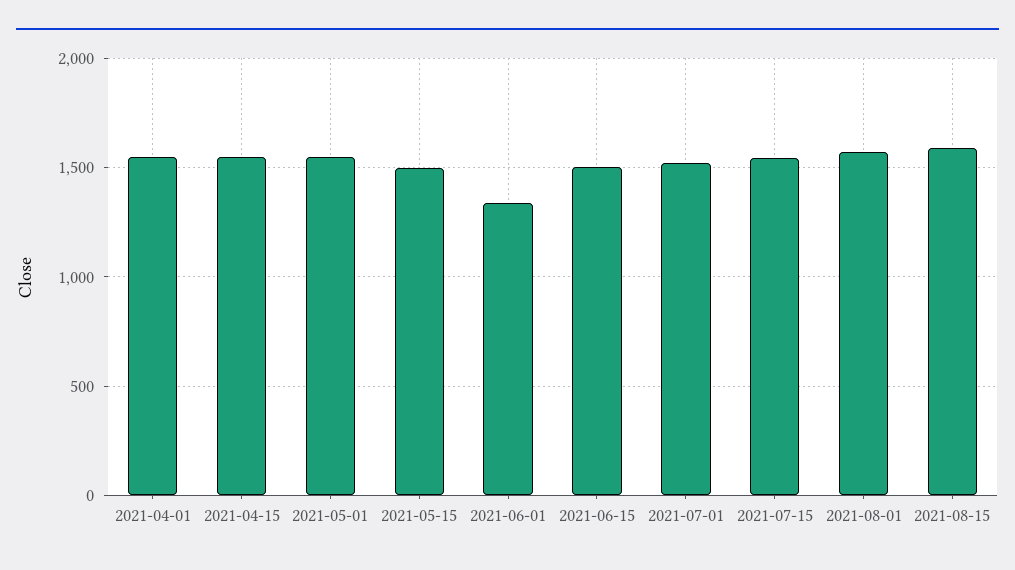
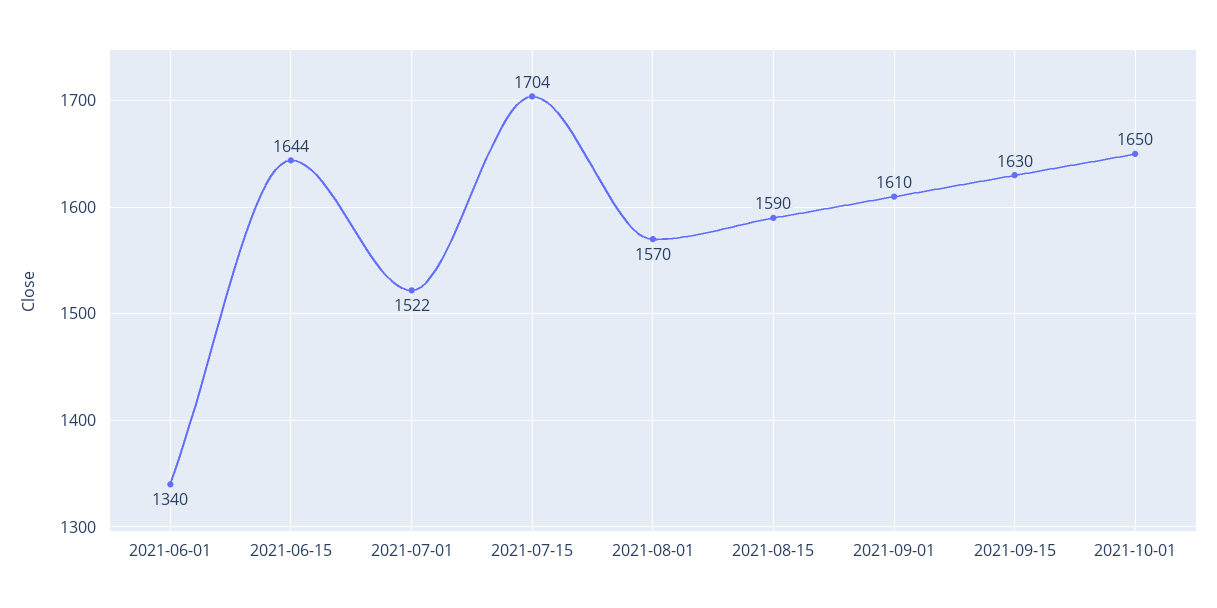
2021-04-01: 1550 -> none
2021-04-15: 1550 -> none
2021-05-01: 1550 -> none
2021-05-15: 1500 -> none
2021-06-15: 1500 -> 1644
2021-07-15: 1550 -> 1704
2021-09-01: none -> 1610
2021-09-15: none -> 1630
2021-10-01: none -> 1650

